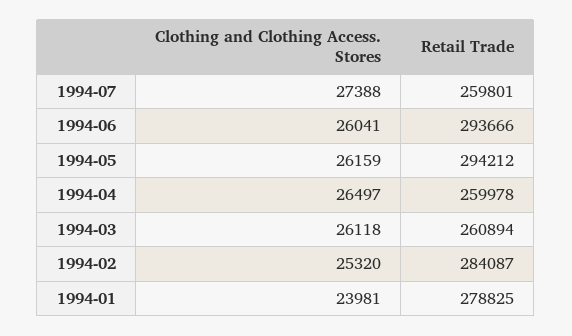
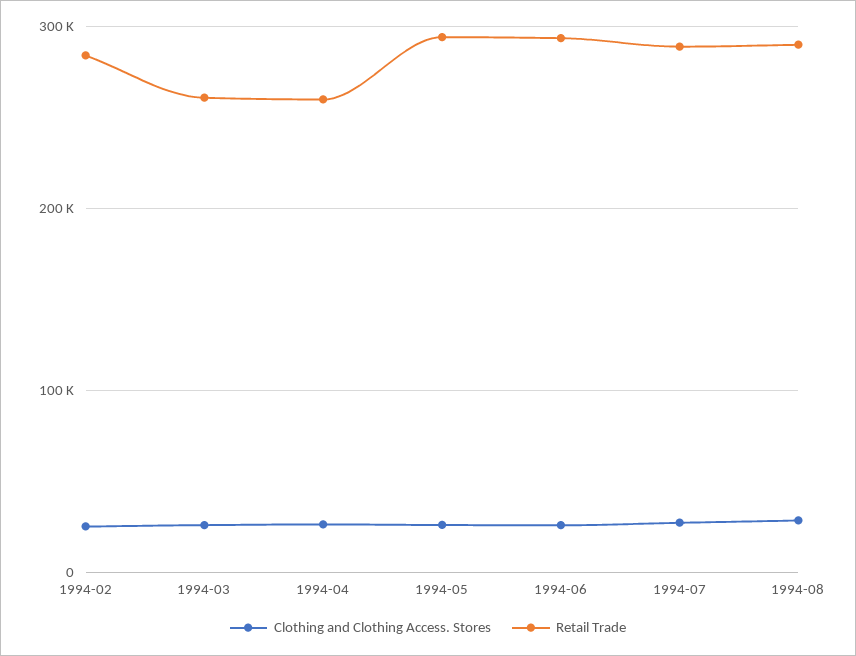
Retail Trade, 1994-07: 259801 -> 290000
Clothing and Clothing Access. Stores, 1994-01: 23981 -> none
Retail Trade, 1994-01: 278825 -> none
Clothing and Clothing Access. Stores, 1994-08: none -> 30000
Retail Trade, 1994-08: none -> 290000

